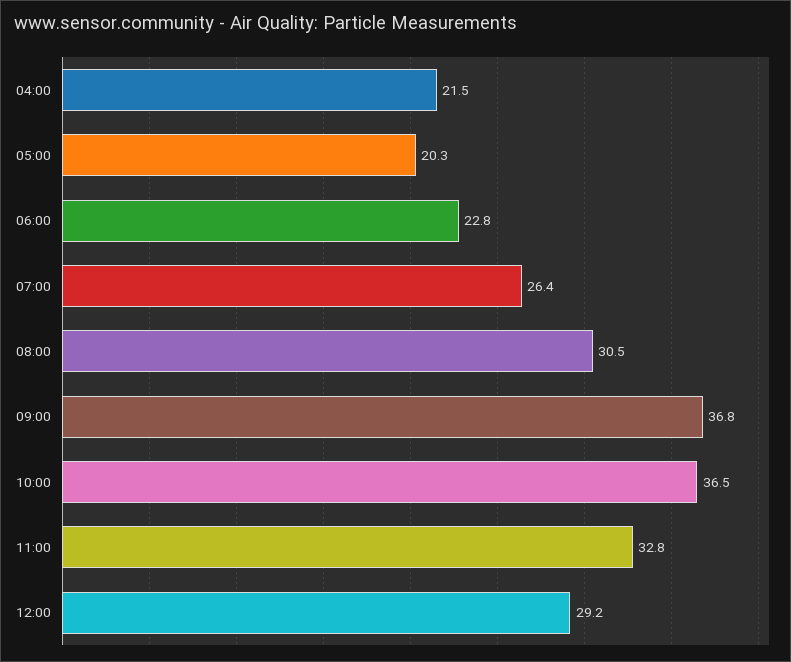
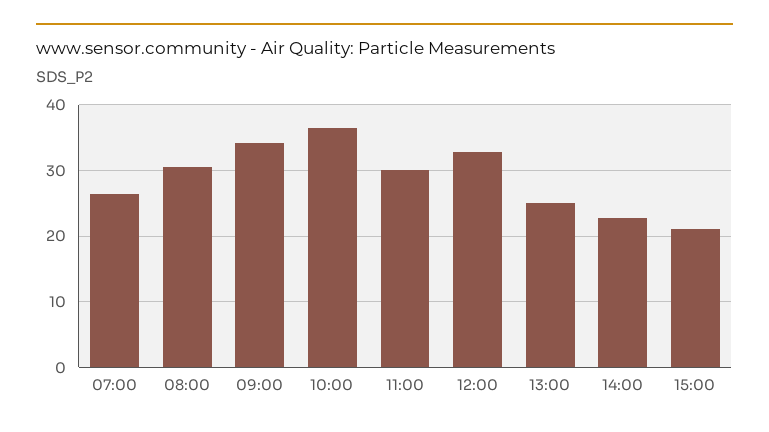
04:00: 21.5 -> none
05:00: 20.3 -> none
06:00: 22.8 -> none
09:00: 36.8 -> 34
11:00: 32.8 -> 30
12:00: 29.2 -> 33
13:00: none -> 25
14:00: none -> 23
15:00: none -> 21

